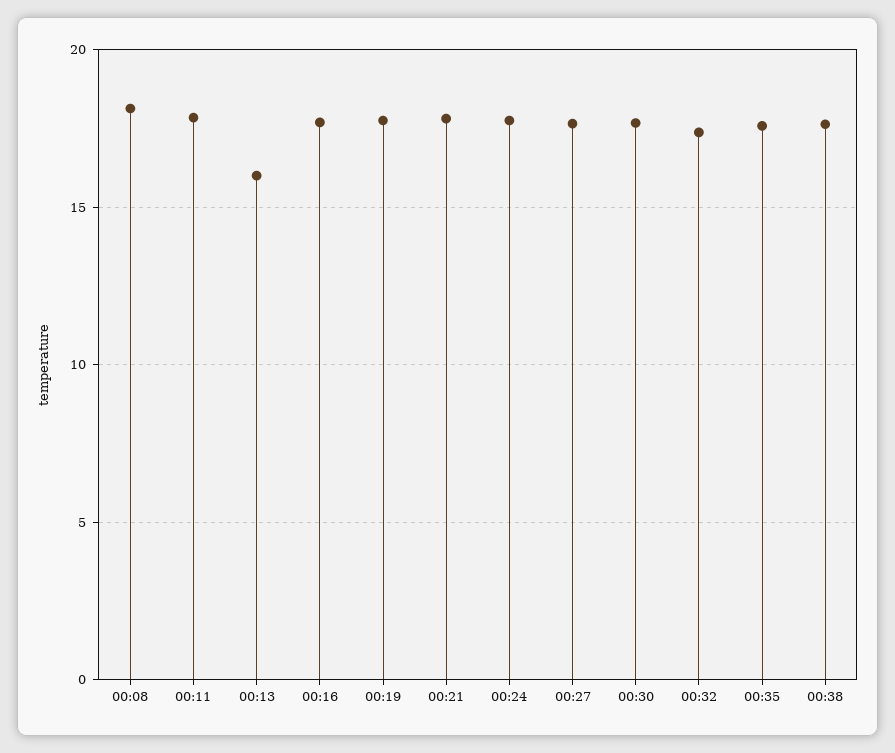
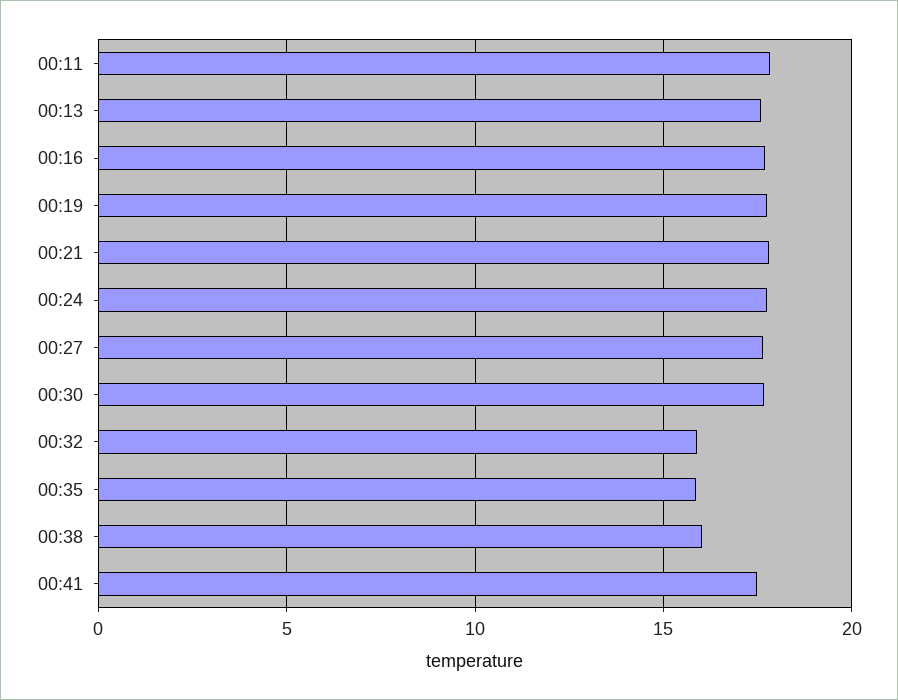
00:08: 18 -> none
00:13: 16 -> 17.5
00:32: 17.5 -> 16
00:35: 17.5 -> 16
00:38: 17.5 -> 16
00:41: none -> 17.5

